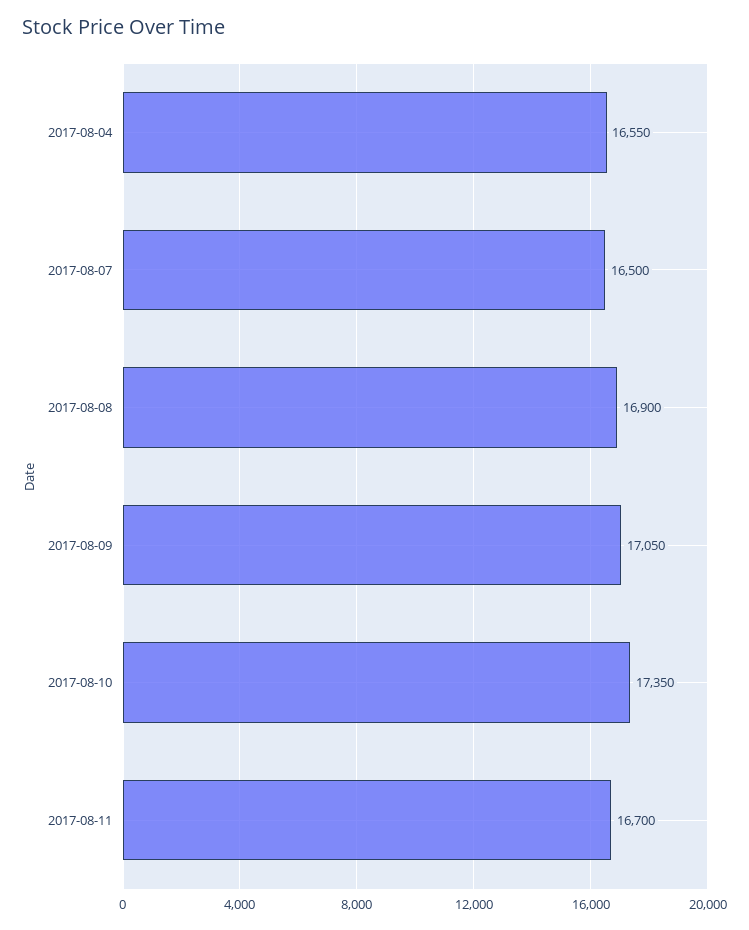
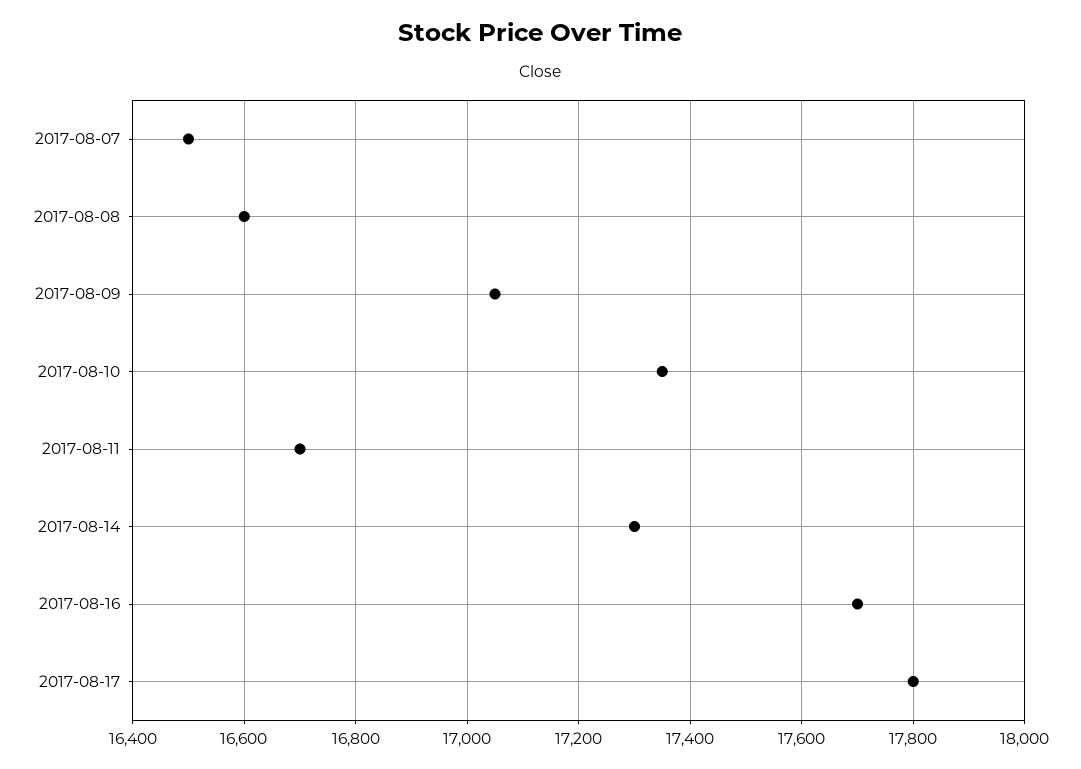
2017-08-04: 16550 -> none
2017-08-08: 16900 -> 16600
2017-08-14: none -> 17300
2017-08-16: none -> 17700
2017-08-17: none -> 17800

